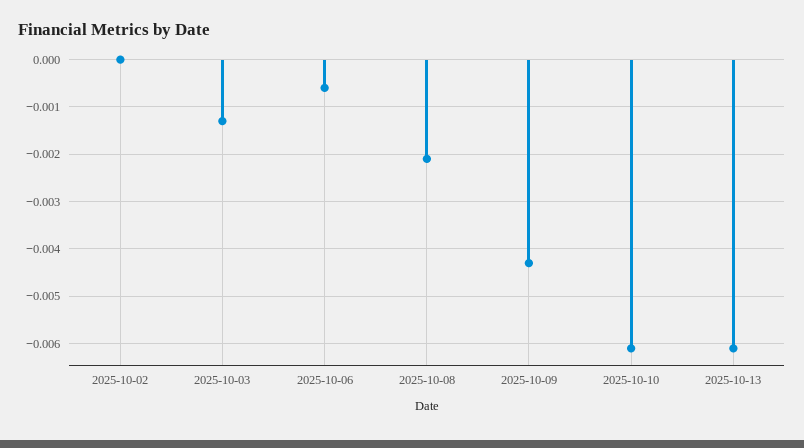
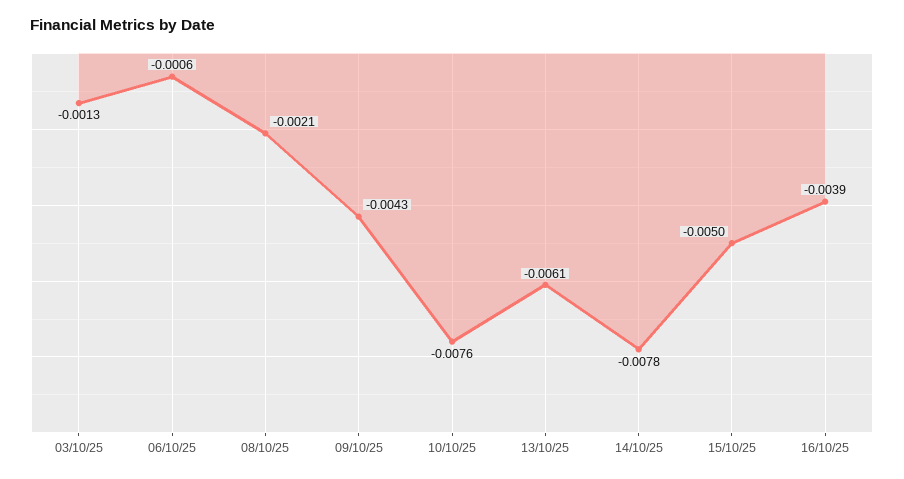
2025-10-02: 0 -> none
2025-10-10: -0.006 -> -0.0076
14/10/25: none -> -0.0078
15/10/25: none -> -0.005
16/10/25: none -> -0.0039

